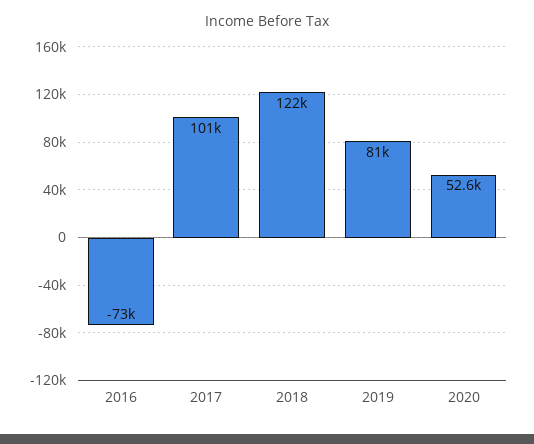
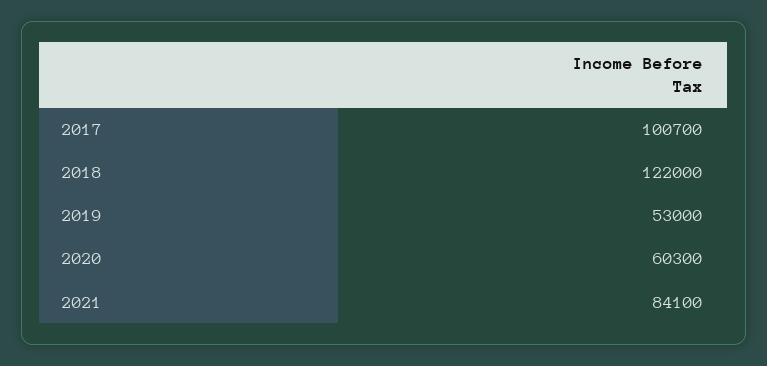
2016: -73000 -> none
2019: 81000 -> 53000
2020: 52600 -> 60300
2021: none -> 84100

